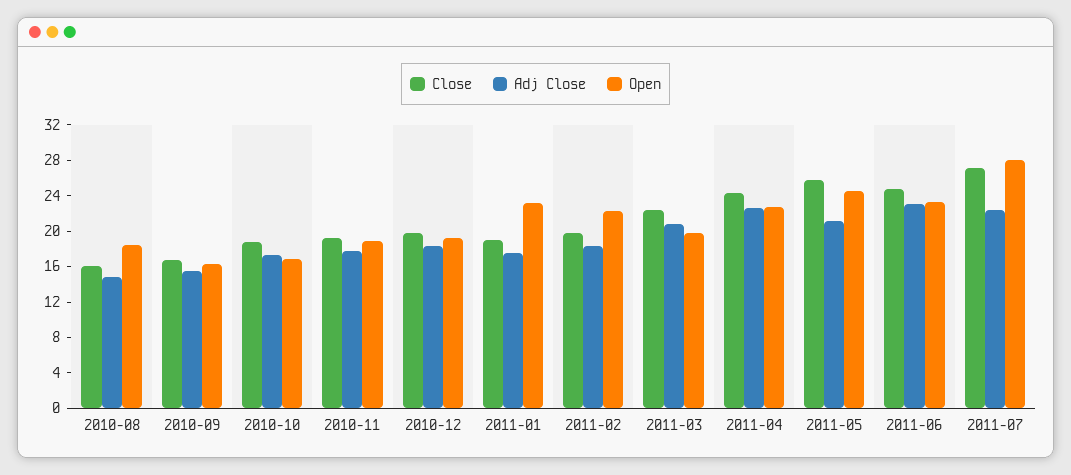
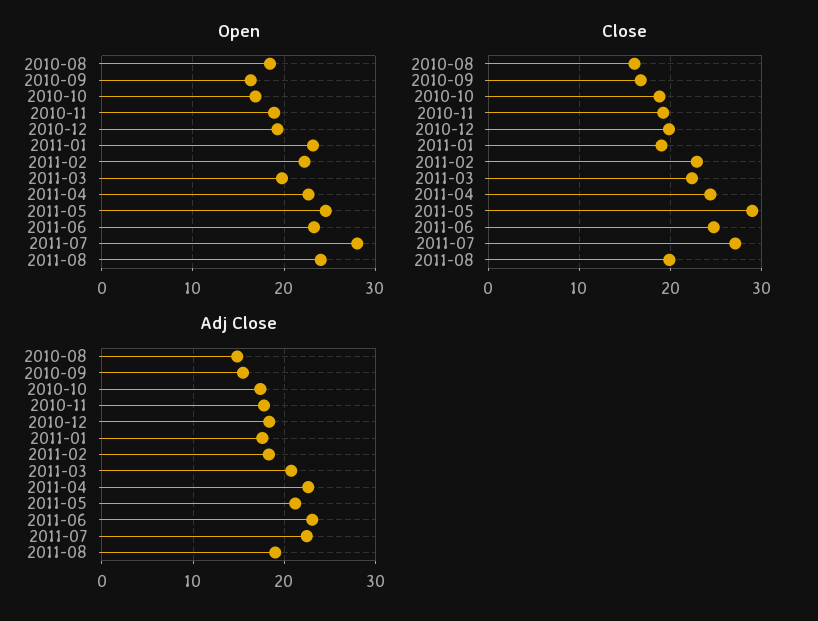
Close, 2011-02: 20 -> 23
Close, 2011-05: 26 -> 29
Open, 2011-08: none -> 24
Close, 2011-08: none -> 20
Adj Close, 2011-08: none -> 19

